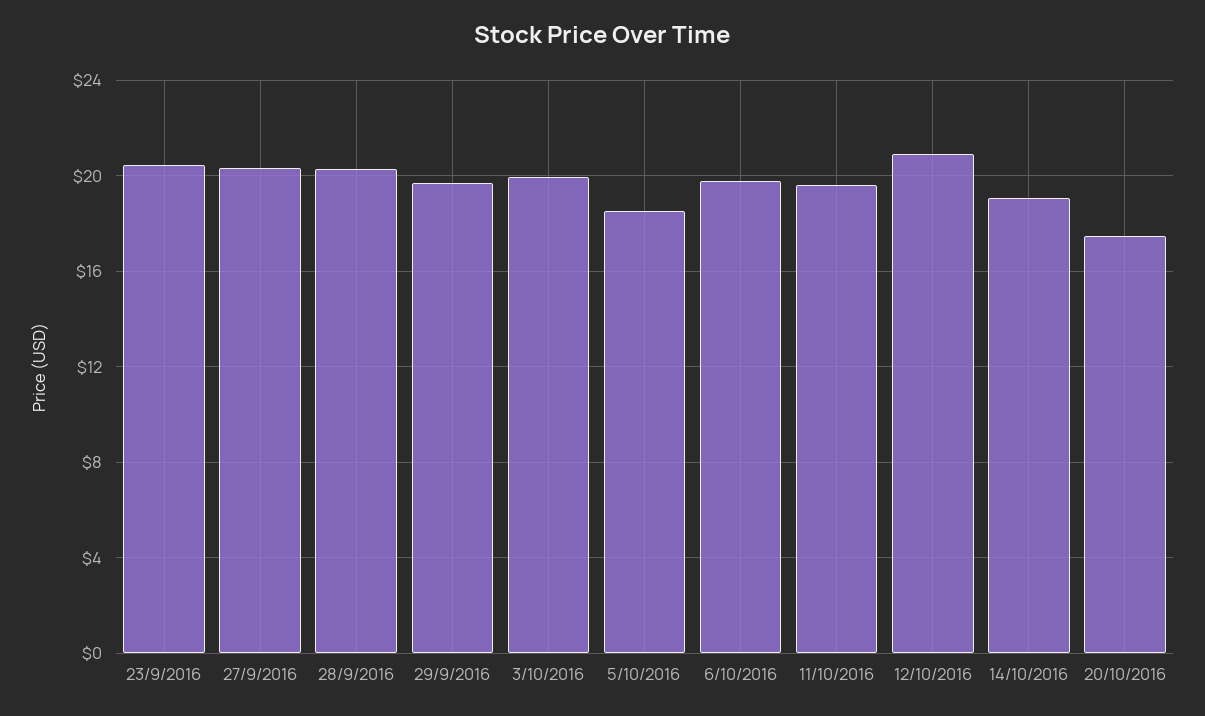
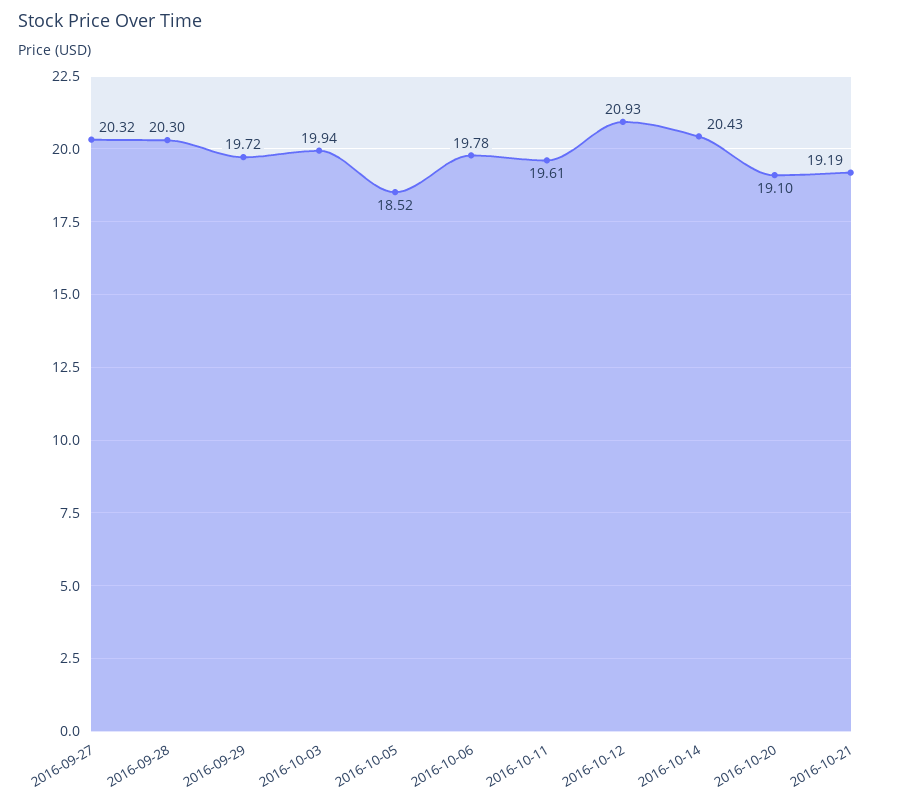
23/9/2016: 20.5 -> none
14/10/2016: 19 -> 20.43
20/10/2016: 17.5 -> 19.1
2016-10-21: none -> 19.19

